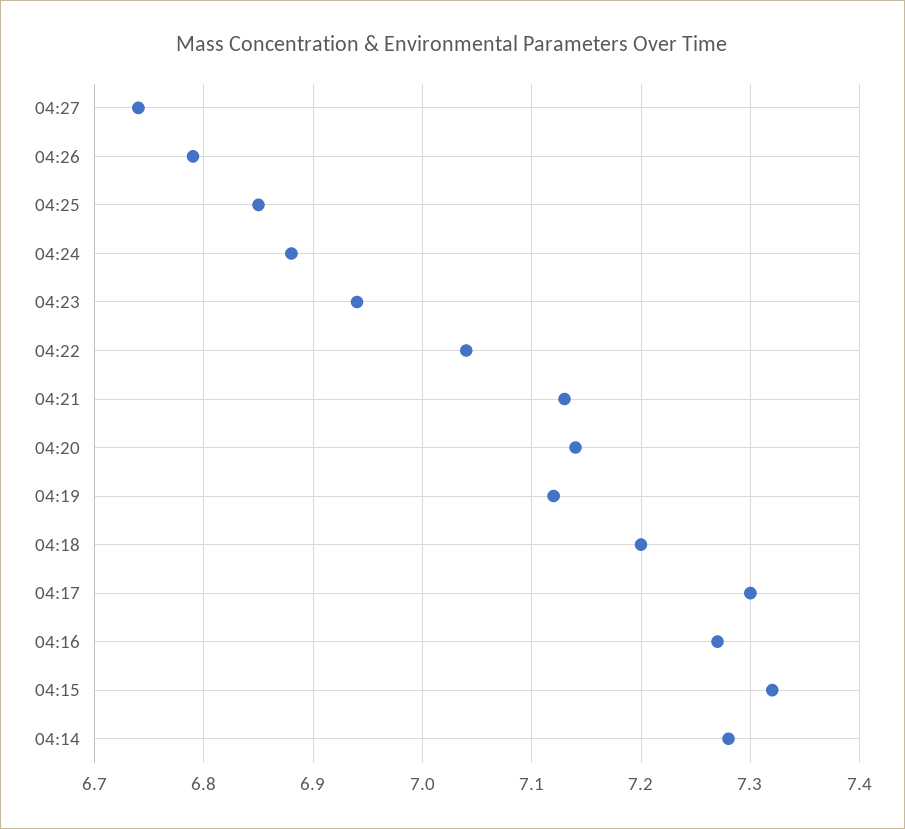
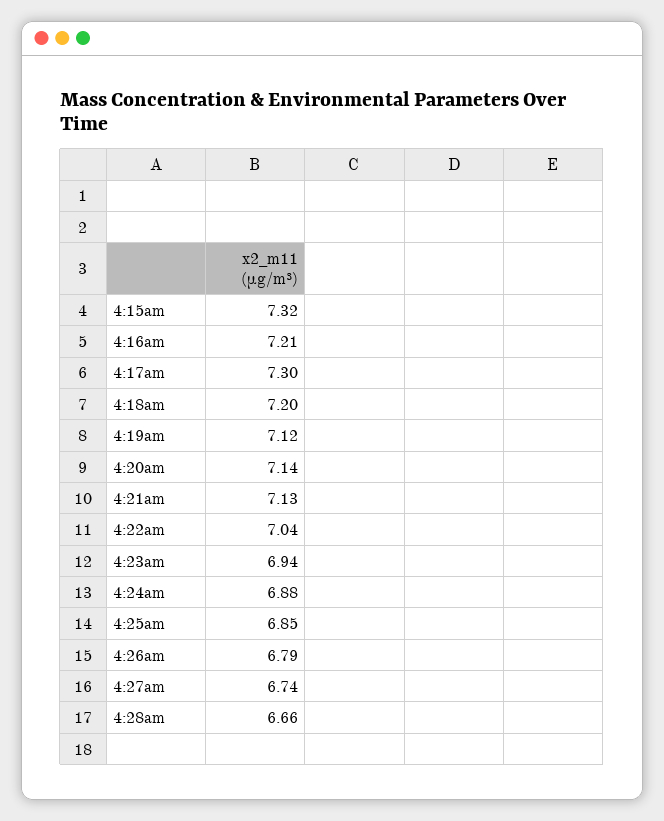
04:16: 7.27 -> 7.21
04:14: 7.28 -> none
4:28am: none -> 6.66

